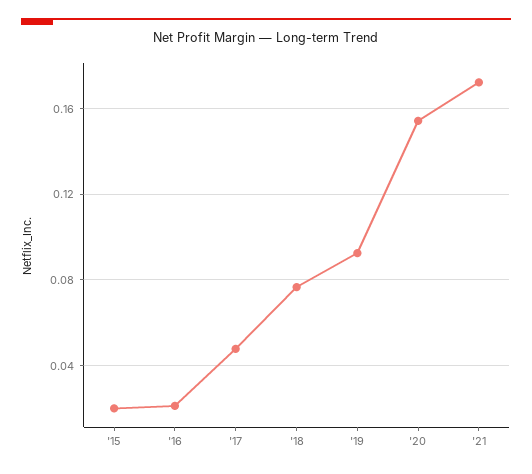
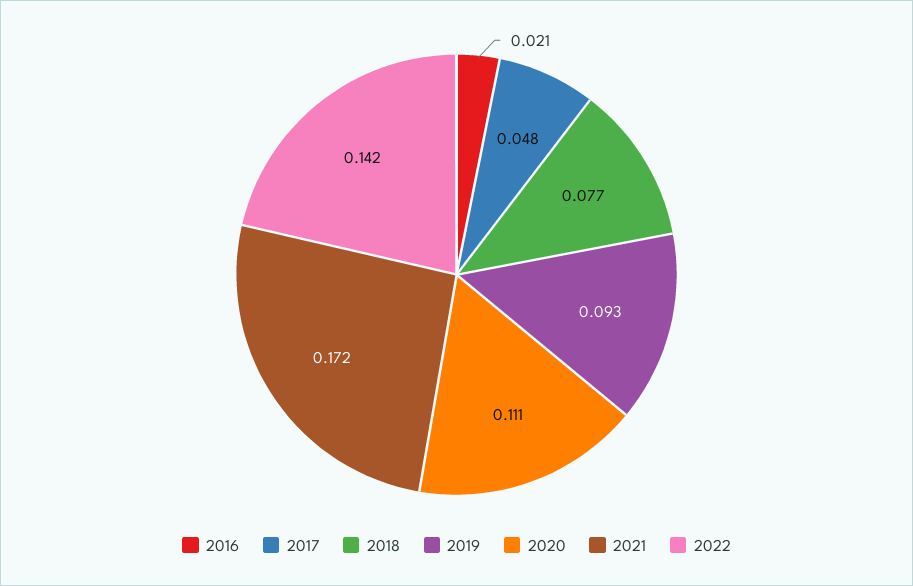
'15: 0.02 -> none
'20: 0.155 -> 0.111
2022: none -> 0.142

